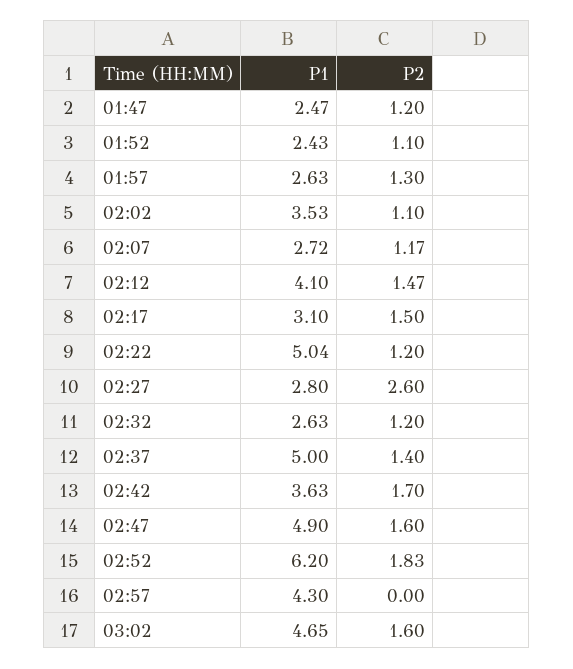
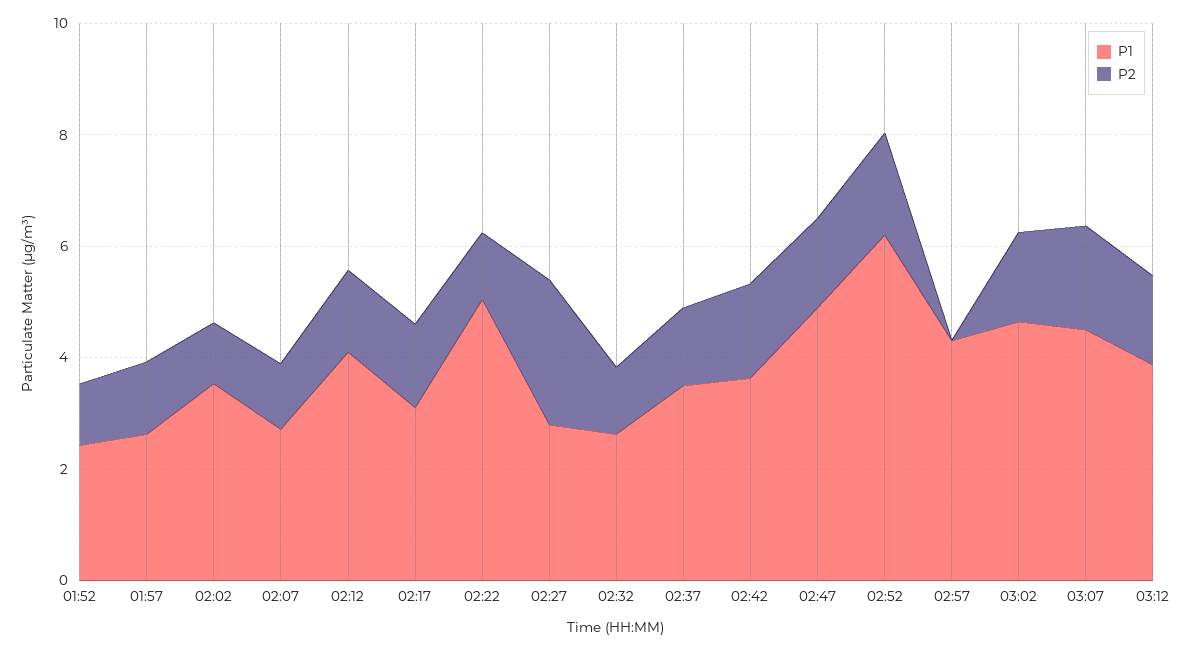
P1, 01:47: 2.47 -> none
P2, 01:47: 1.2 -> none
P1, 02:37: 5 -> 3.5
P1, 03:07: none -> 4.5
P2, 03:07: none -> 2
P1, 03:12: none -> 4
P2, 03:12: none -> 1.5

